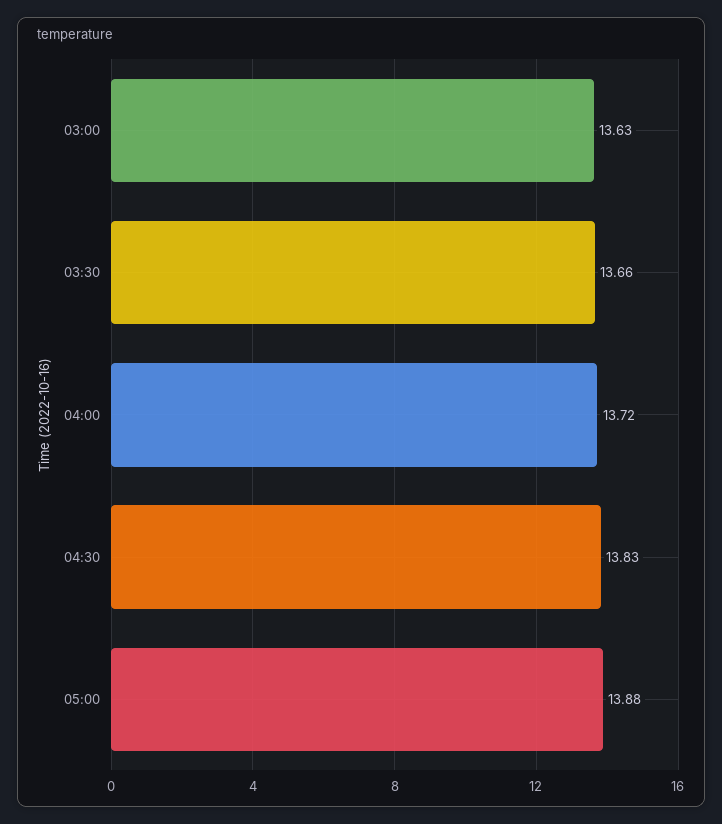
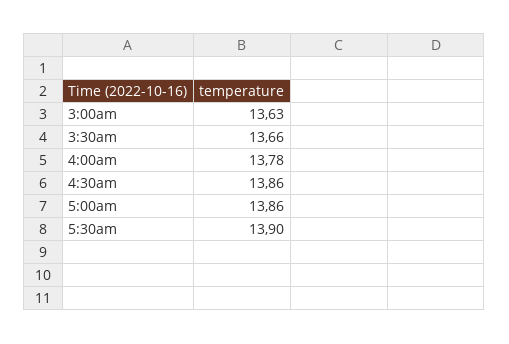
04:00: 13.72 -> 13.78
04:30: 13.83 -> 13.86
05:00: 13.88 -> 13.86
5:30am: none -> 13.9

